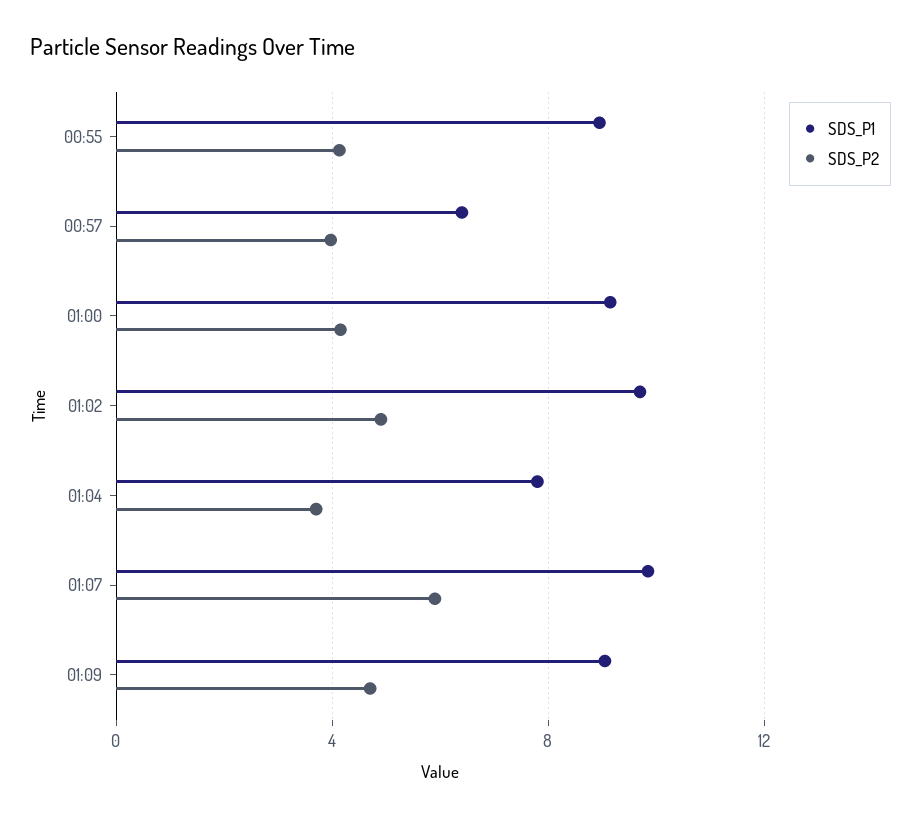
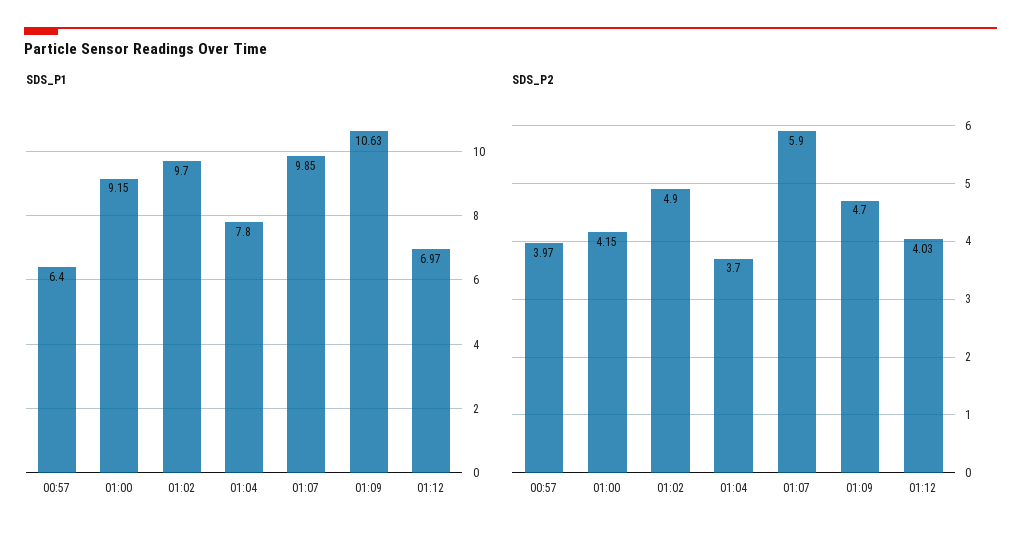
SDS_P1, 00:55: 9 -> none
SDS_P2, 00:55: 4 -> none
SDS_P1, 01:09: 9 -> 10.63
SDS_P1, 01:12: none -> 6.97
SDS_P2, 01:12: none -> 4.03

